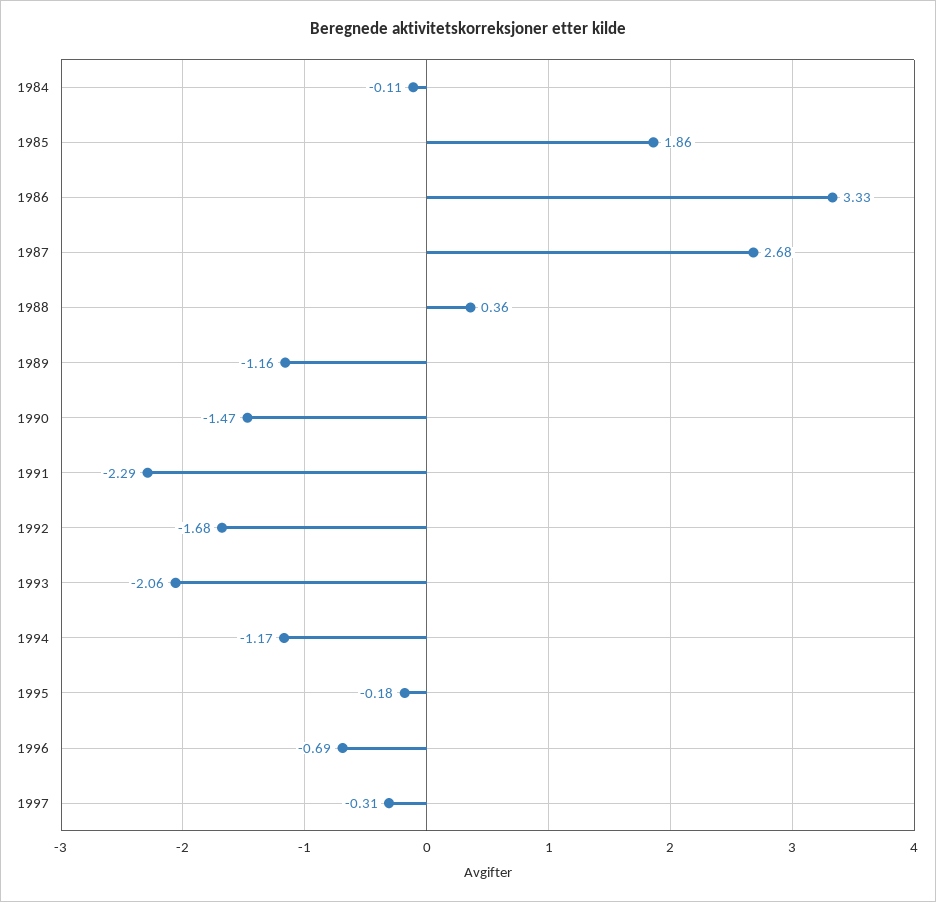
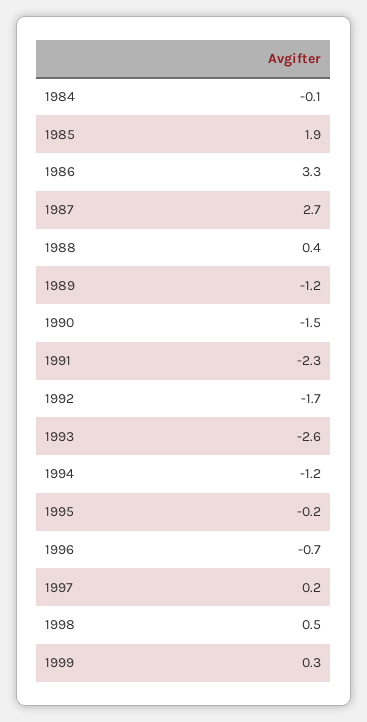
1993: -2.06 -> -2.6
1997: -0.31 -> 0.2
1998: none -> 0.5
1999: none -> 0.3

